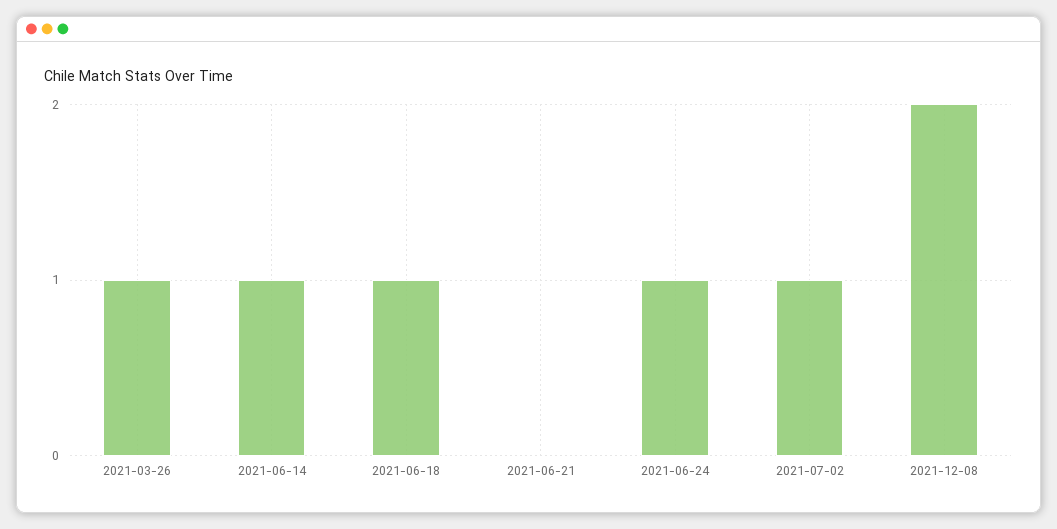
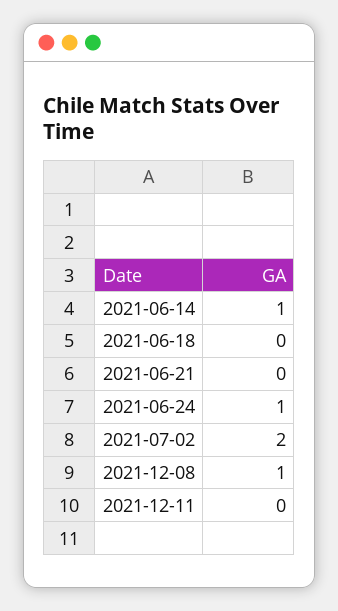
2021-03-26: 1 -> none
2021-06-18: 1 -> 0
2021-07-02: 1 -> 2
2021-12-08: 2 -> 1
2021-12-11: none -> 0

